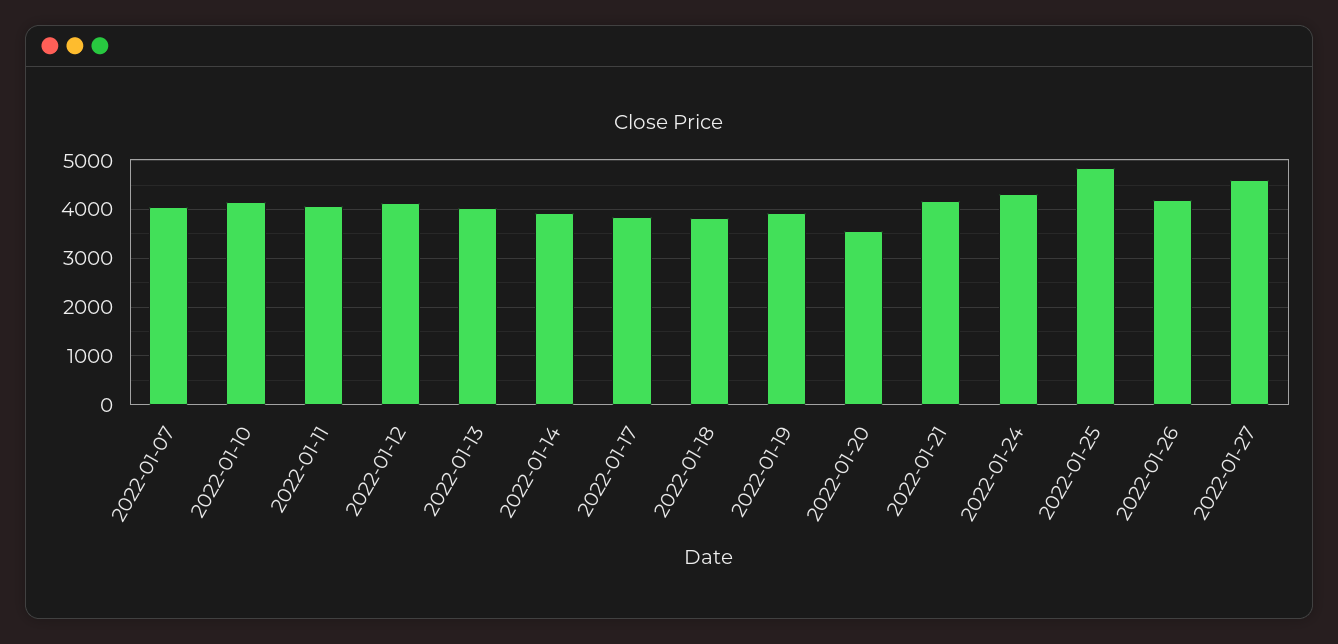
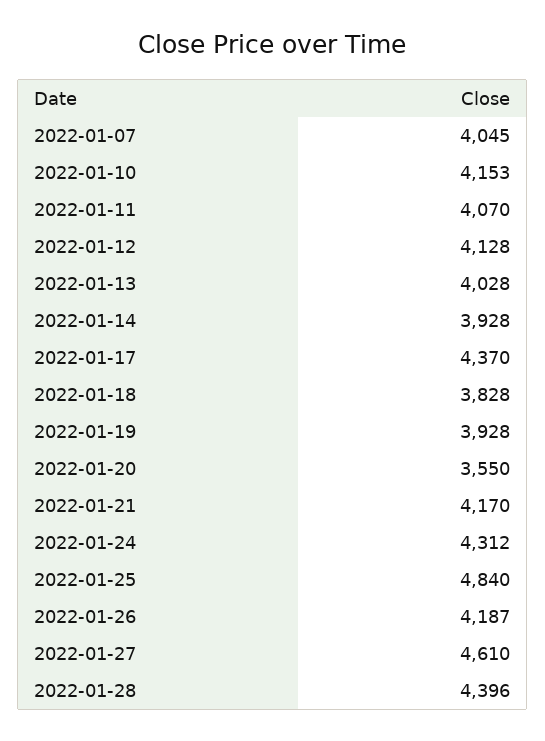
2022-01-17: 3800 -> 4370
2022-01-28: none -> 4396

